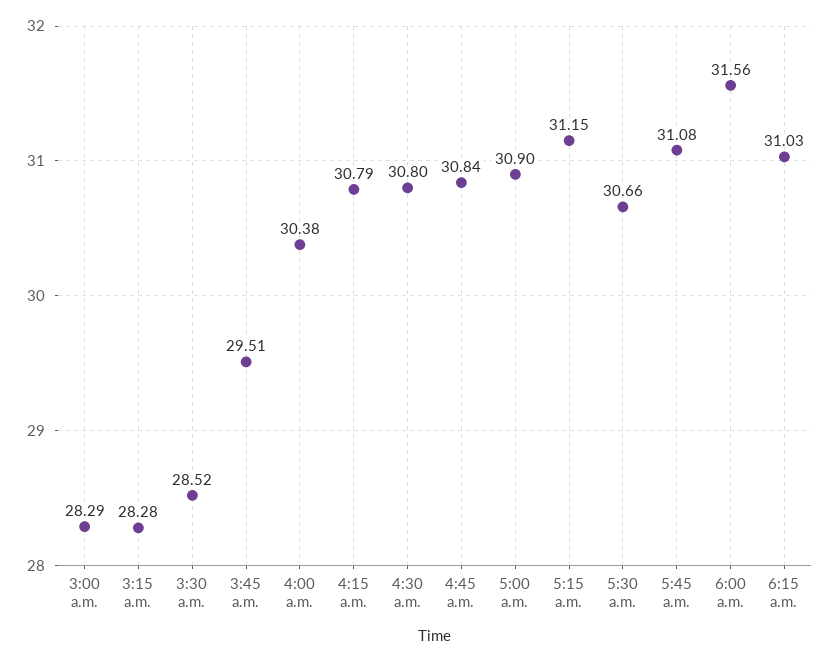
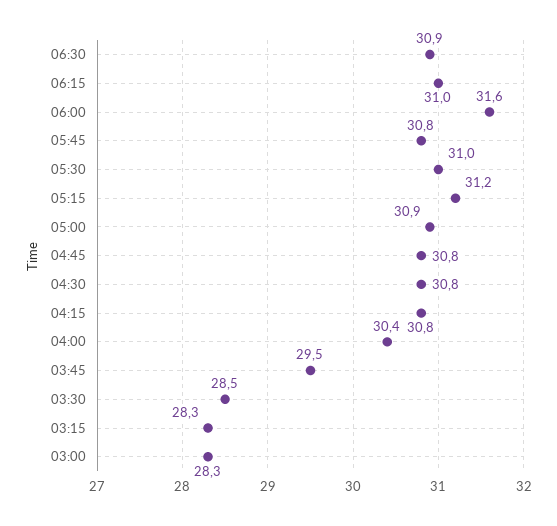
5:30 a.m.: 30.66 -> 31
5:45 a.m.: 31.08 -> 30.8
06:30: none -> 30.9

